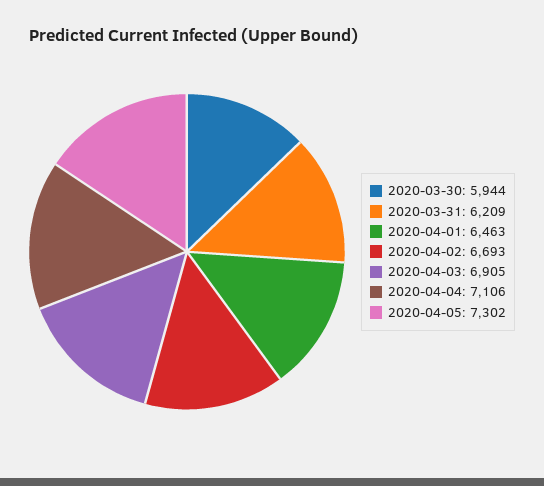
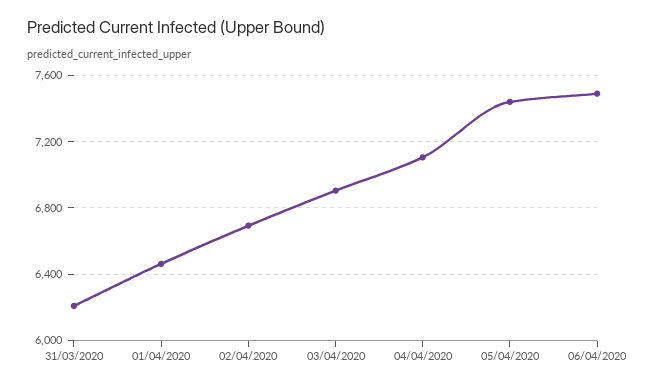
2020-03-30: 5944 -> none
2020-04-05: 7302 -> 7450
06/04/2020: none -> 7500

